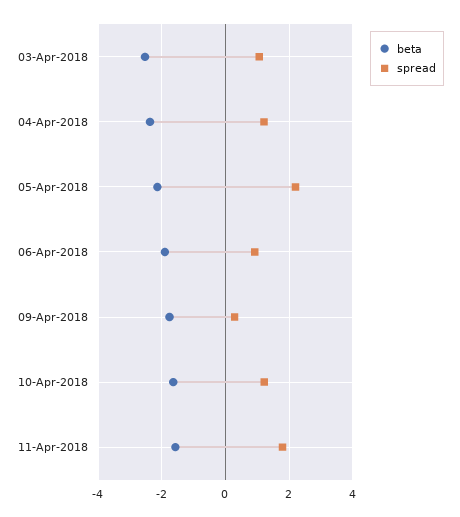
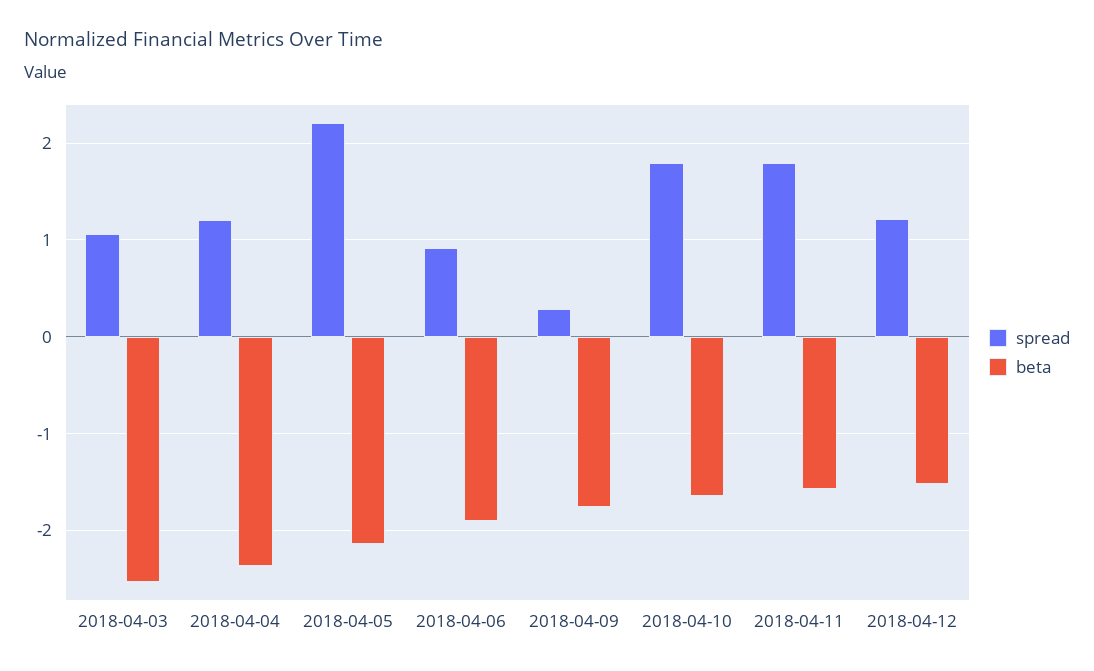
spread, 10-Apr-2018: 1.2 -> 1.8
spread, 2018-04-12: none -> 1.2
beta, 2018-04-12: none -> -1.5

